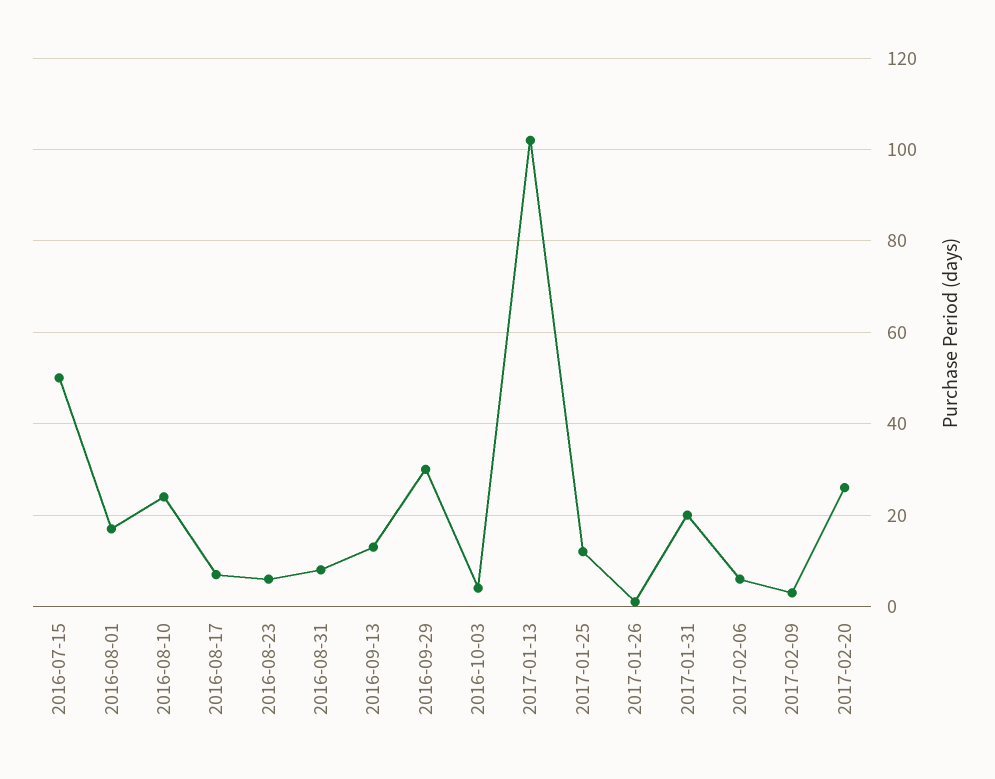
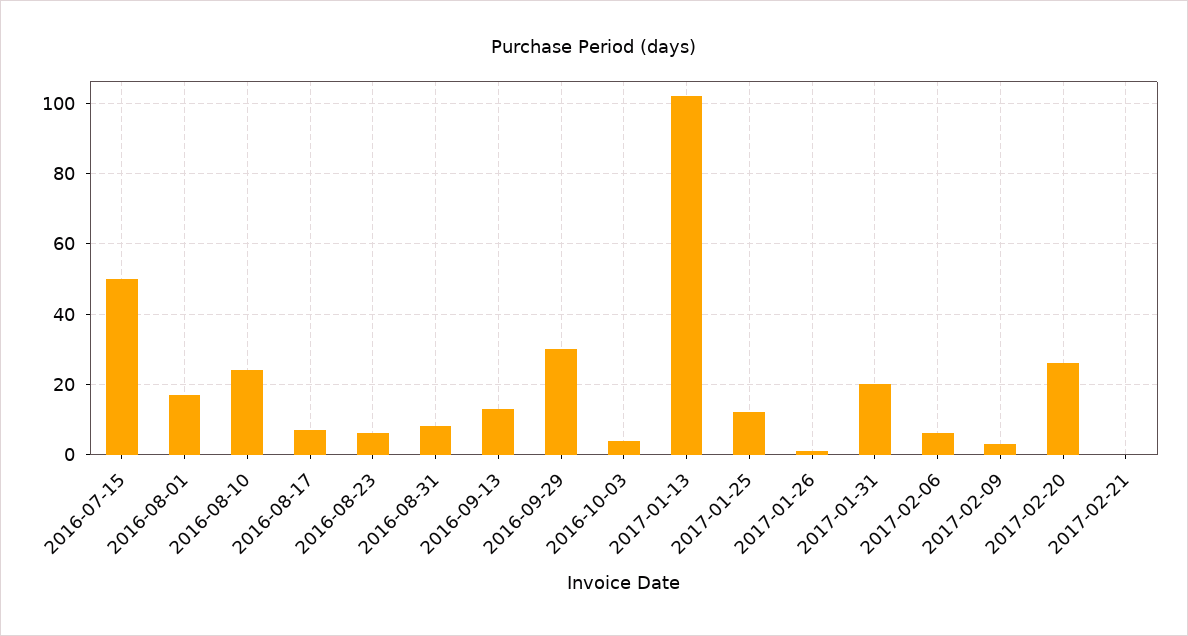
2017-02-21: none -> 0

